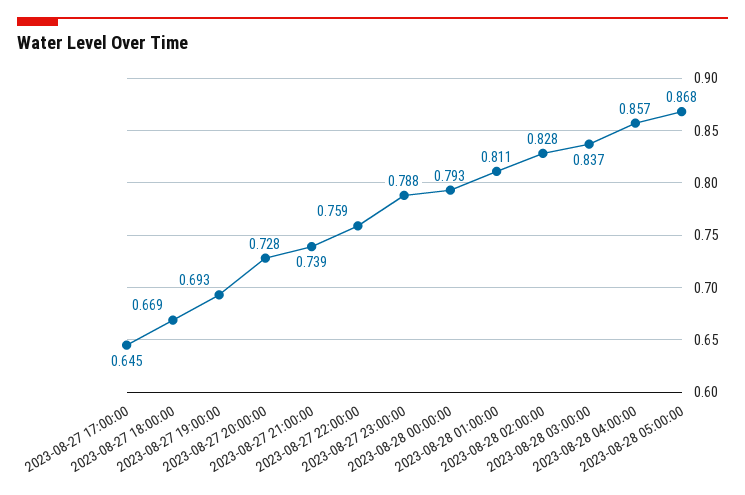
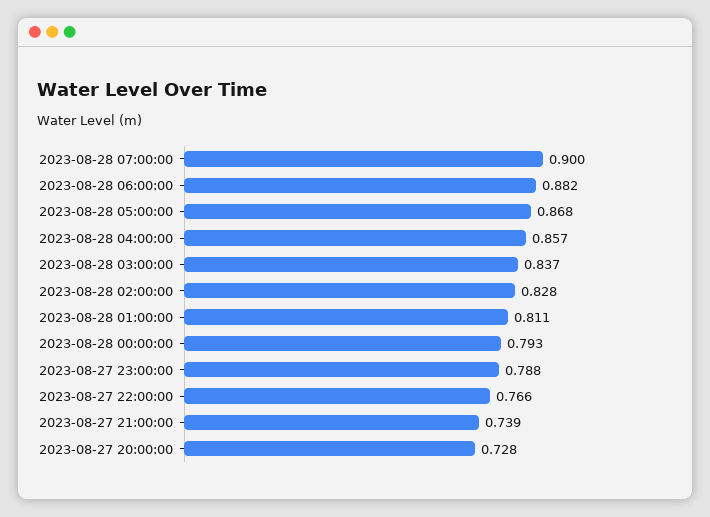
2023-08-27 17:00:00: 0.645 -> none
2023-08-27 18:00:00: 0.669 -> none
2023-08-27 19:00:00: 0.693 -> none
2023-08-27 22:00:00: 0.759 -> 0.766
2023-08-28 07:00:00: none -> 0.9
2023-08-28 06:00:00: none -> 0.882

